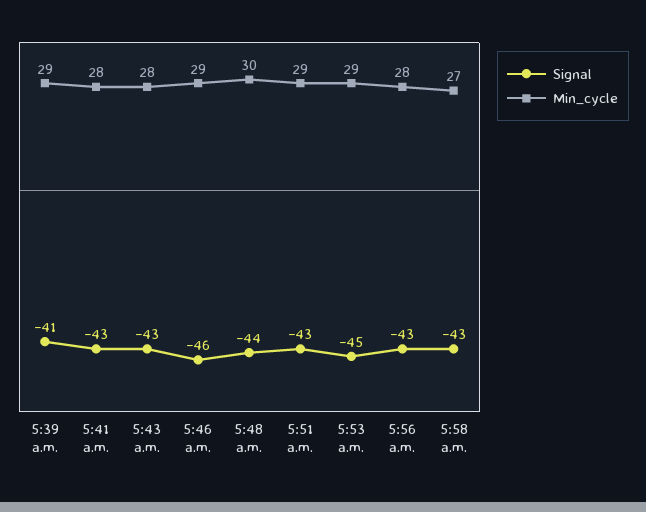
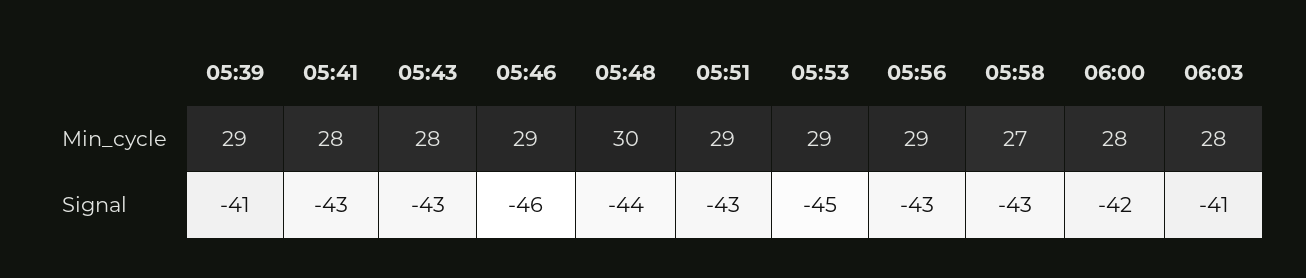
Min_cycle, 5:56 a.m.: 28 -> 29
Min_cycle, 06:00: none -> 28
Min_cycle, 06:03: none -> 28
Signal, 06:00: none -> -42
Signal, 06:03: none -> -41

